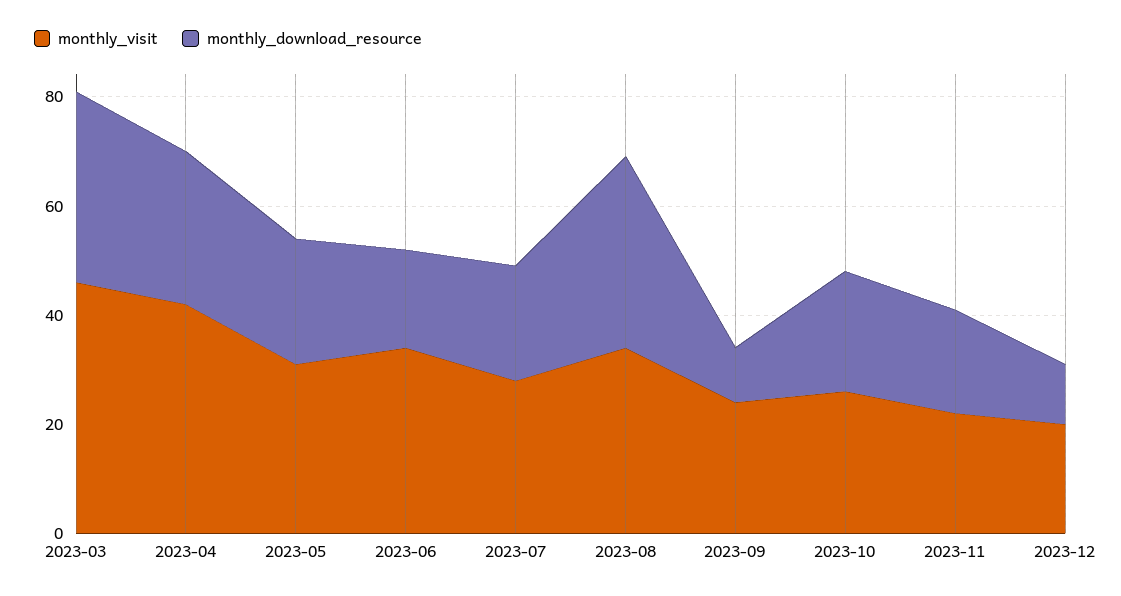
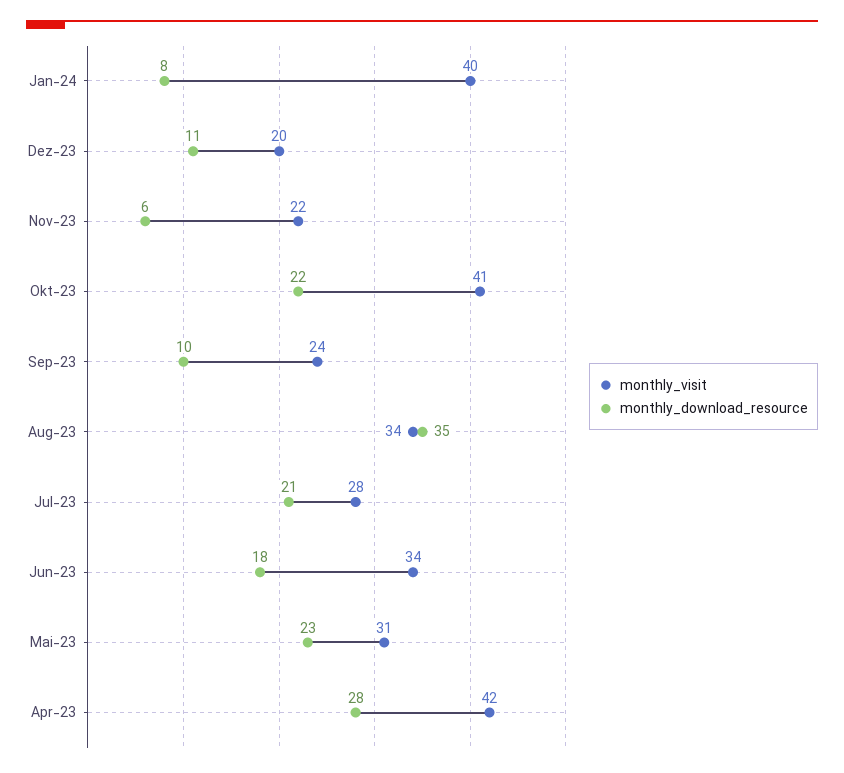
monthly_visit, 2023-03: 45 -> none
monthly_download_resource, 2023-03: 35 -> none
monthly_visit, 2023-10: 25 -> 41
monthly_download_resource, 2023-11: 20 -> 6
monthly_visit, Jan-24: none -> 40
monthly_download_resource, Jan-24: none -> 8

